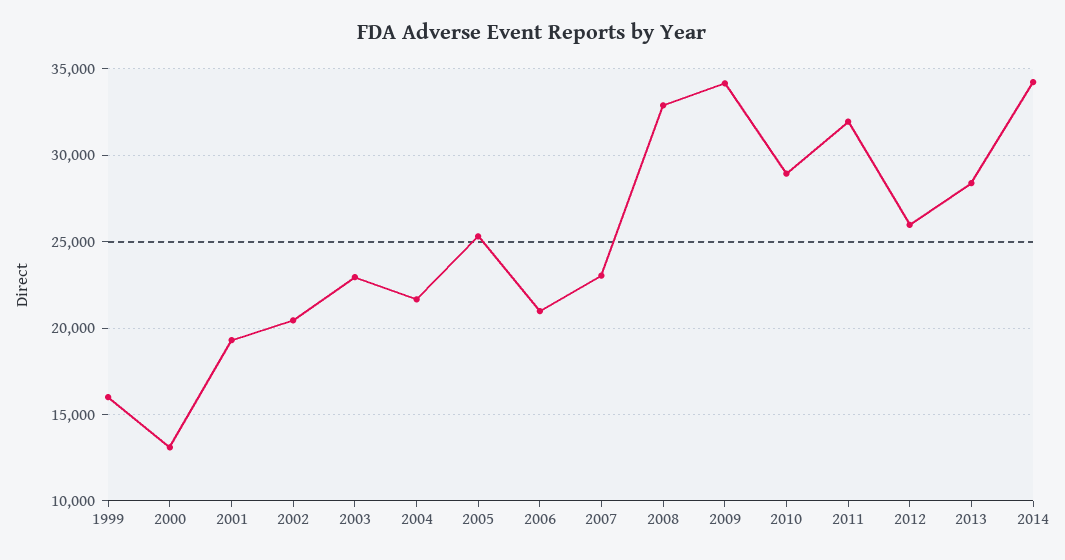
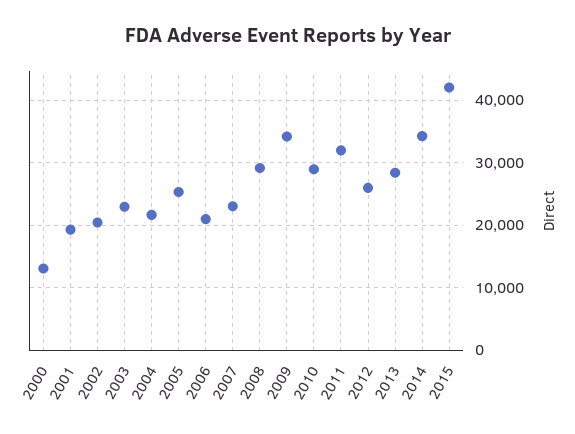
1999: 16000 -> none
2008: 33000 -> 29000
2015: none -> 42000

